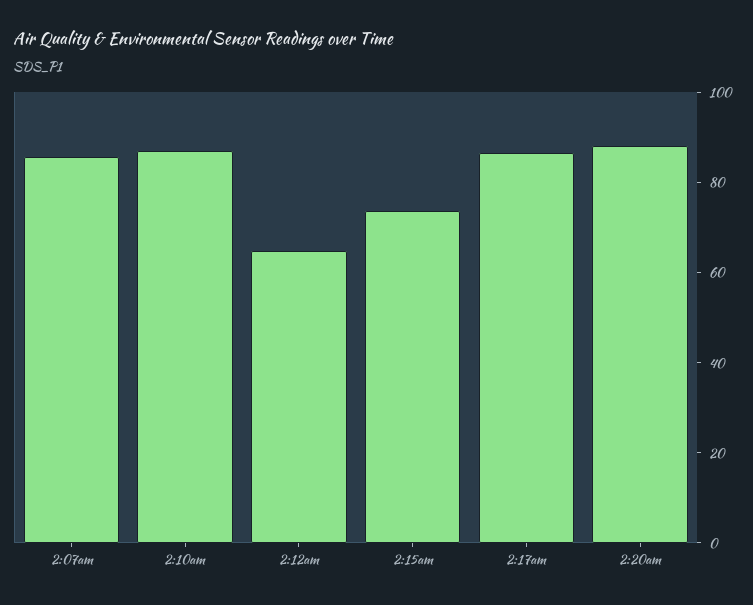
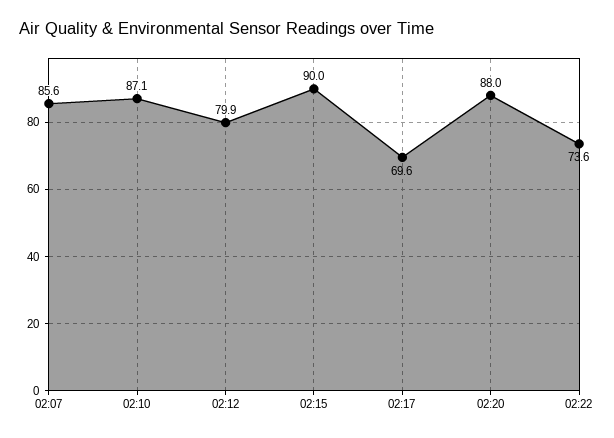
2:12am: 65 -> 79.9
2:15am: 75 -> 90
2:17am: 85 -> 69.6
02:22: none -> 73.6

